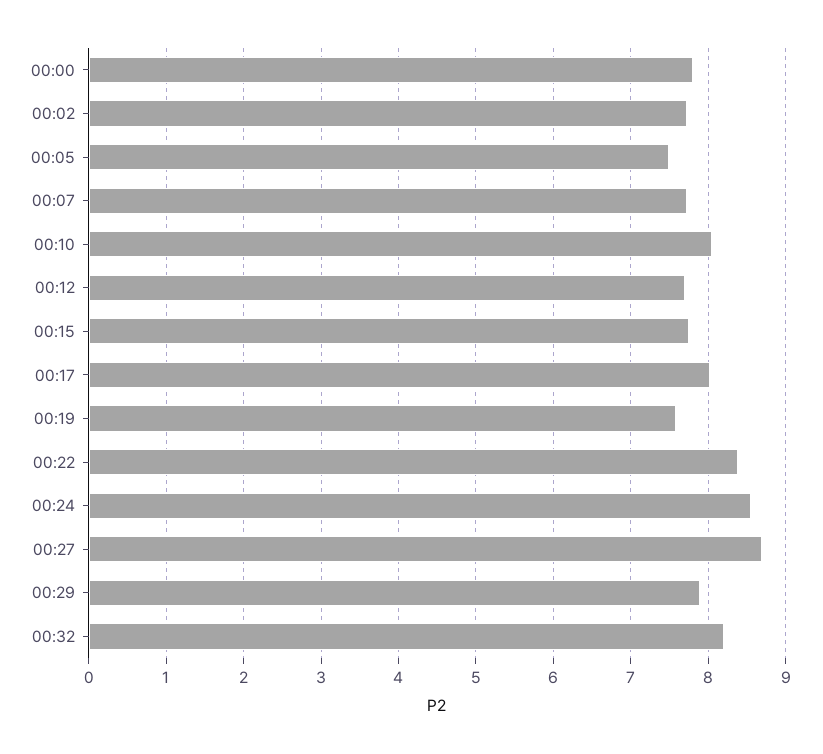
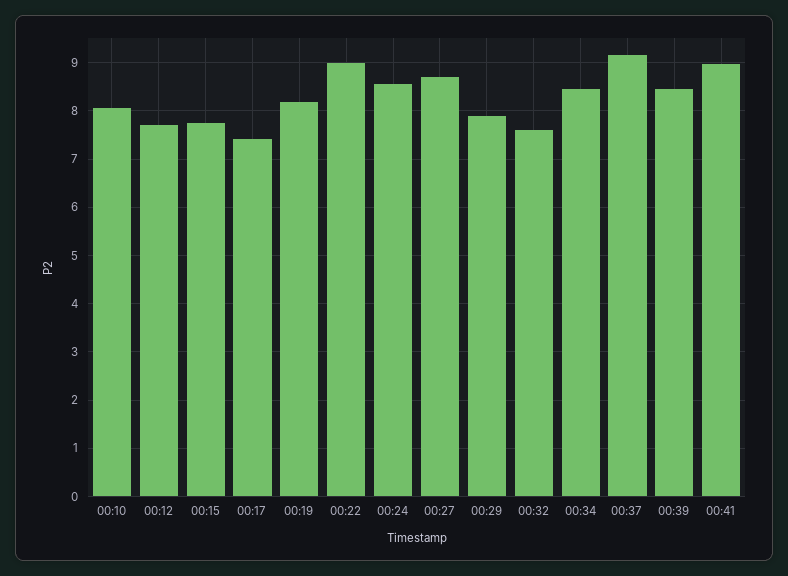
00:00: 7.8 -> none
00:02: 7.7 -> none
00:05: 7.5 -> none
00:07: 7.7 -> none
00:17: 8 -> 7.4
00:19: 7.6 -> 8.2
00:22: 8.4 -> 9
00:32: 8.2 -> 7.6
00:34: none -> 8.4
00:37: none -> 9.2
00:39: none -> 8.4
00:41: none -> 9

